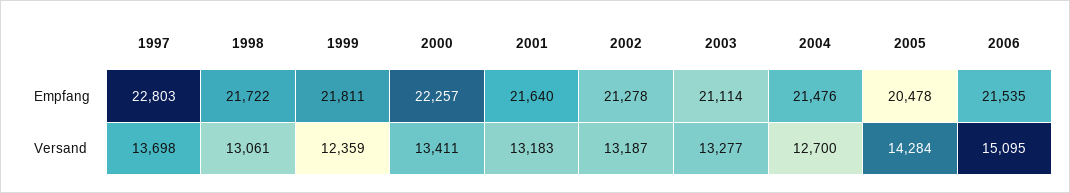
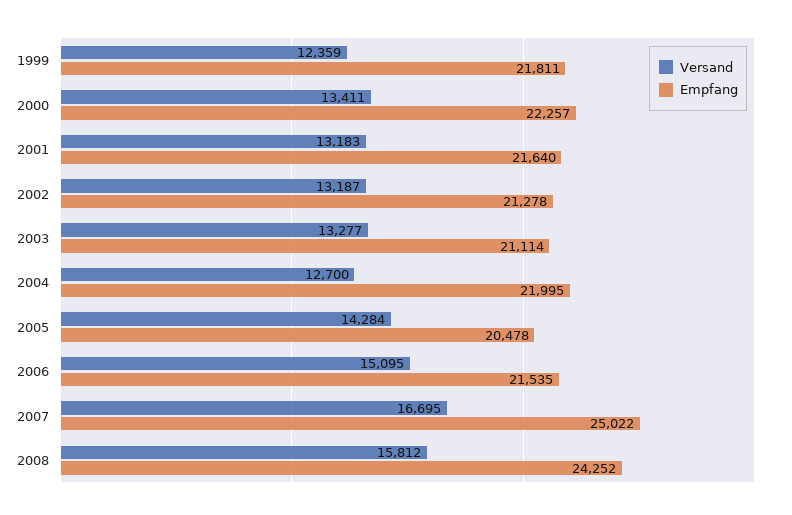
Empfang, 1997: 22803 -> none
Empfang, 1998: 21722 -> none
Empfang, 2004: 21476 -> 21995
Versand, 1997: 13698 -> none
Versand, 1998: 13061 -> none
Versand, 2007: none -> 16695
Empfang, 2007: none -> 25022
Versand, 2008: none -> 15812
Empfang, 2008: none -> 24252

